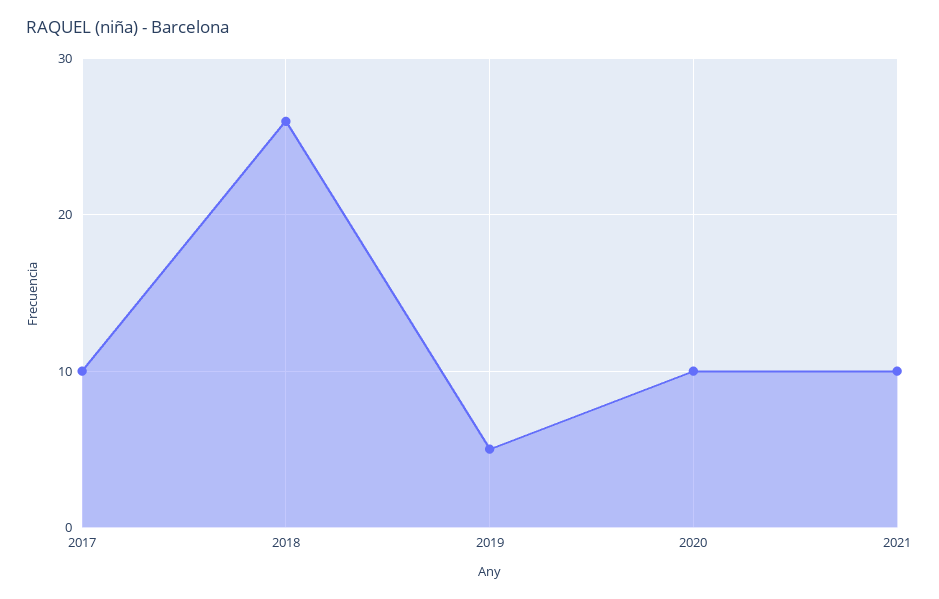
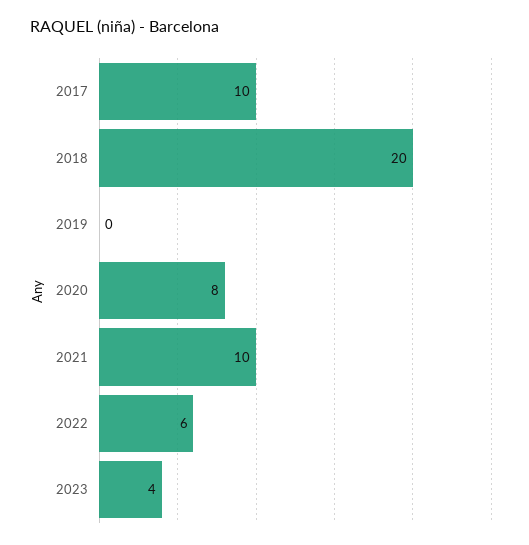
2018: 26 -> 20
2019: 5 -> 0
2020: 10 -> 8
2022: none -> 6
2023: none -> 4

